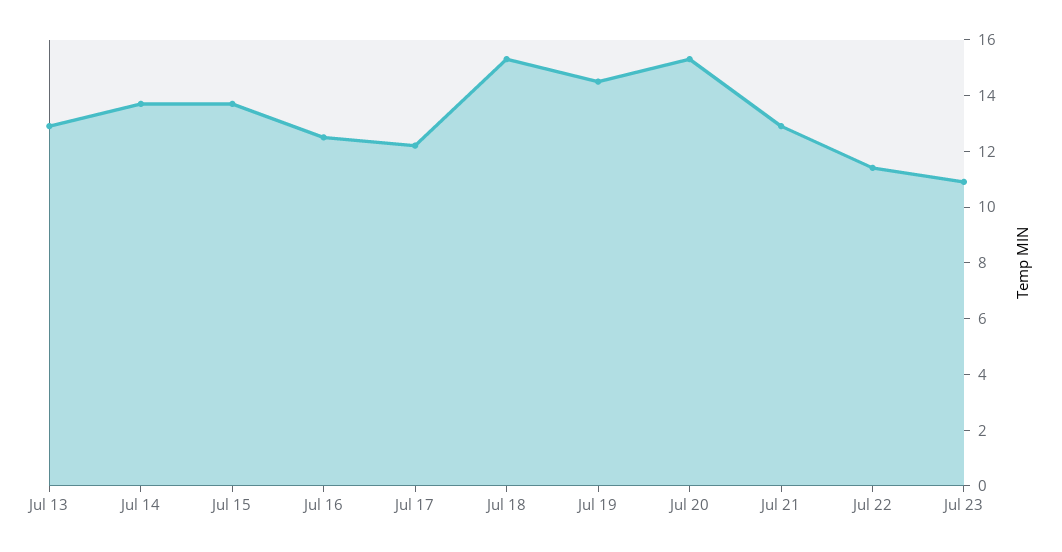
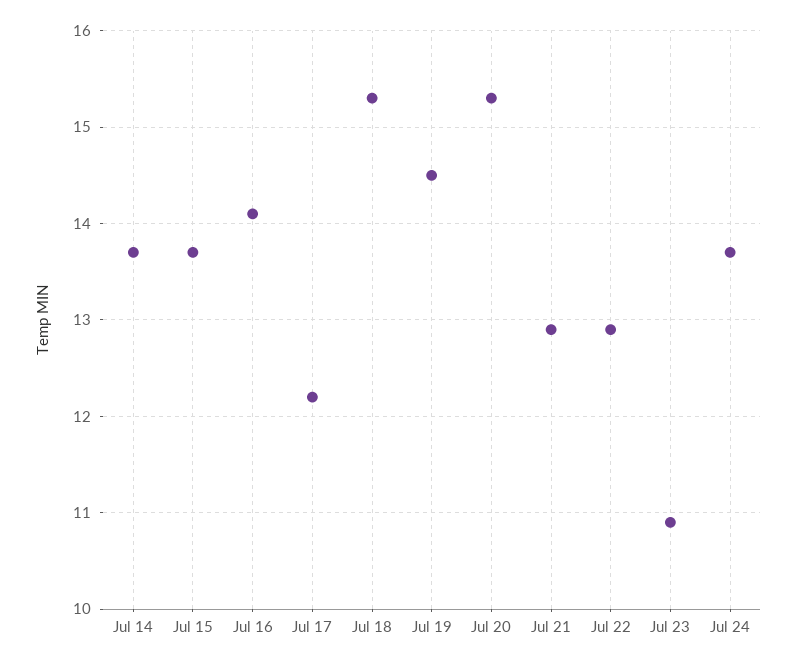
Jul 13: 13 -> none
Jul 16: 12.5 -> 14.1
Jul 22: 11.5 -> 12.9
Jul 24: none -> 13.7

